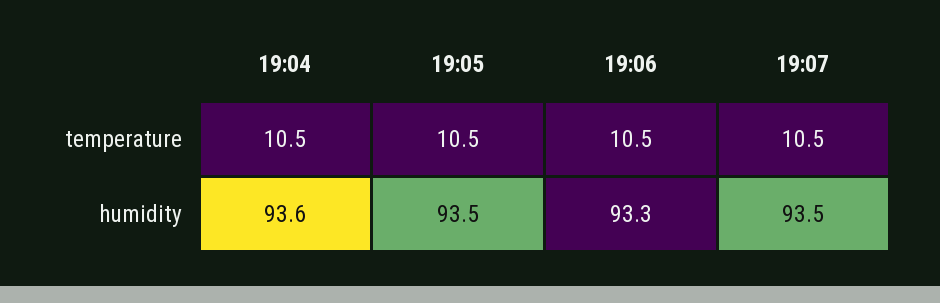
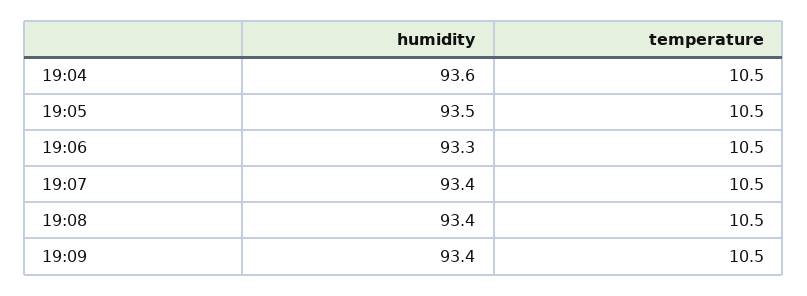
19:07, humidity: 93.5 -> 93.4
19:08, humidity: none -> 93.4
19:08, temperature: none -> 10.5
19:09, humidity: none -> 93.4
19:09, temperature: none -> 10.5

